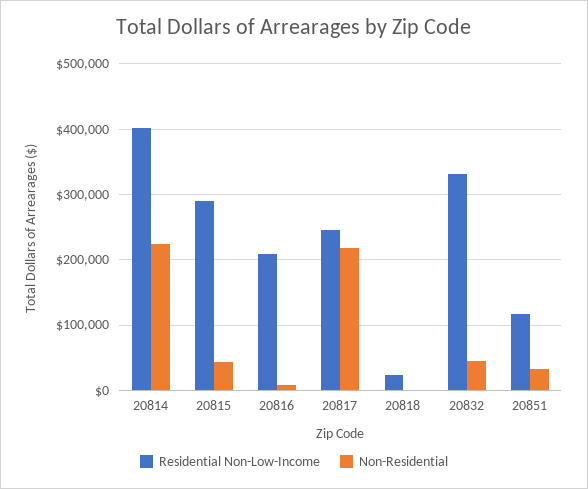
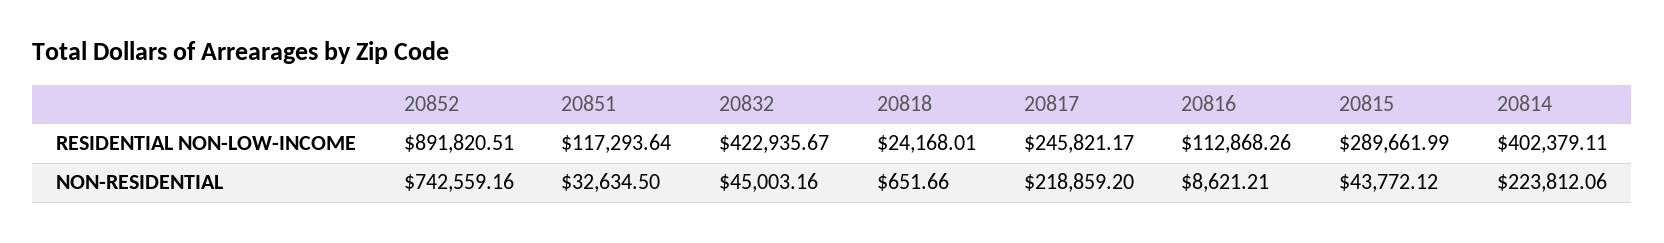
Residential Non-Low-Income, 20816: 210000 -> 112868.26
Residential Non-Low-Income, 20832: 330000 -> 422935.67
Residential Non-Low-Income, 20852: none -> 891820.51
Non-Residential, 20852: none -> 742559.16

